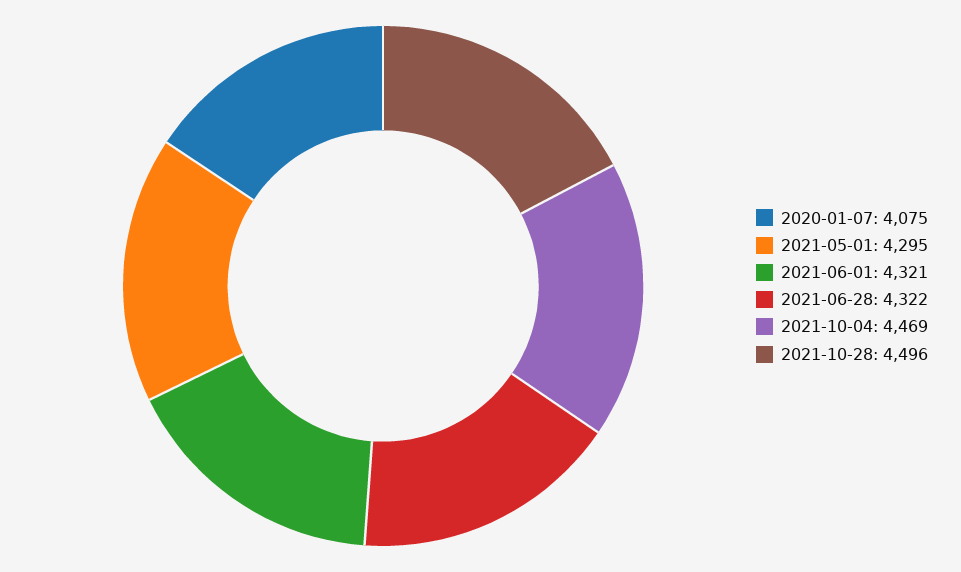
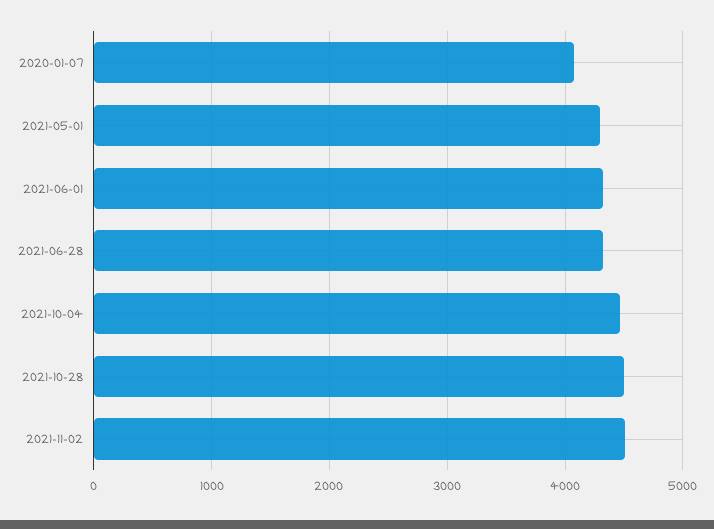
2021-11-02: none -> 4500

